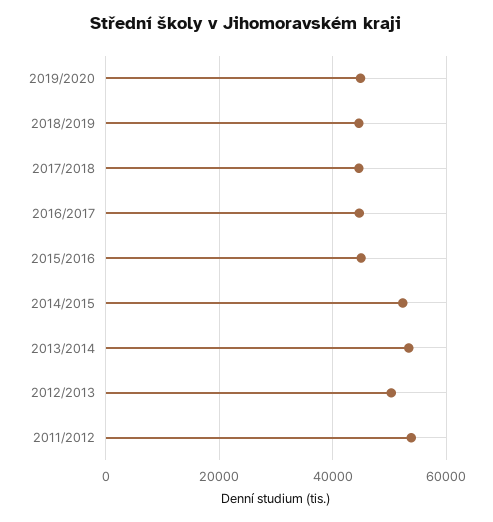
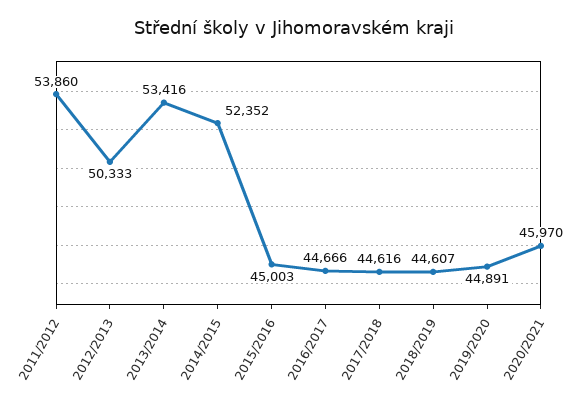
2020/2021: none -> 45970

